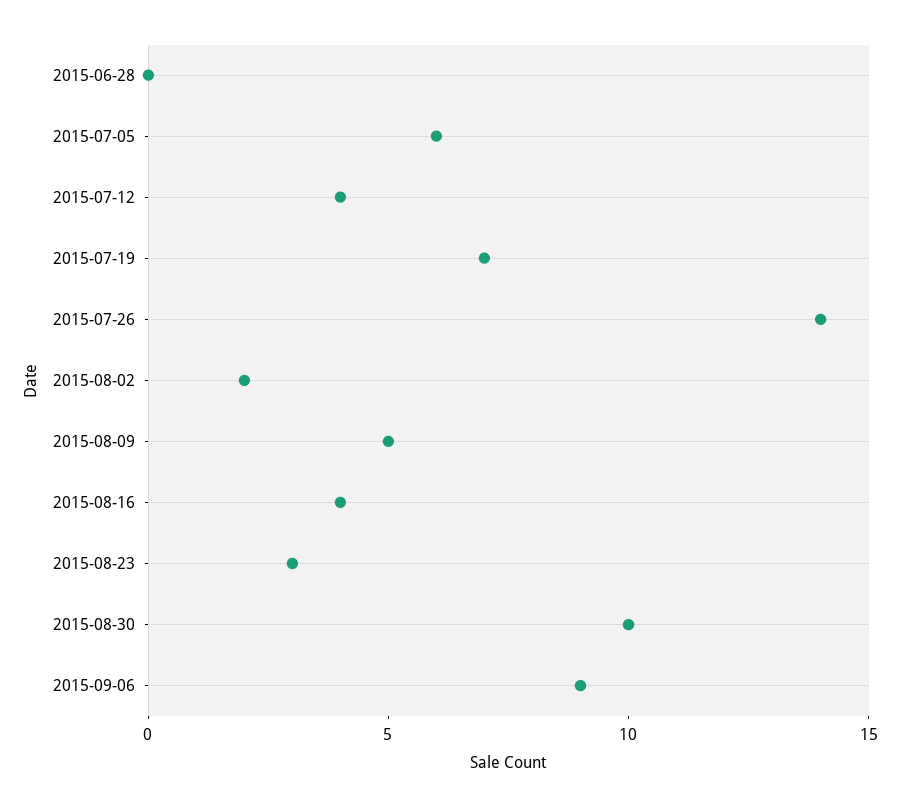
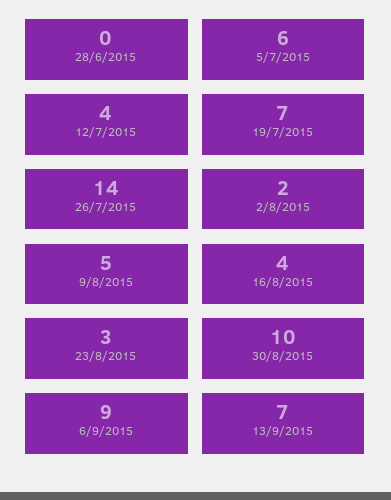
13/9/2015: none -> 7

